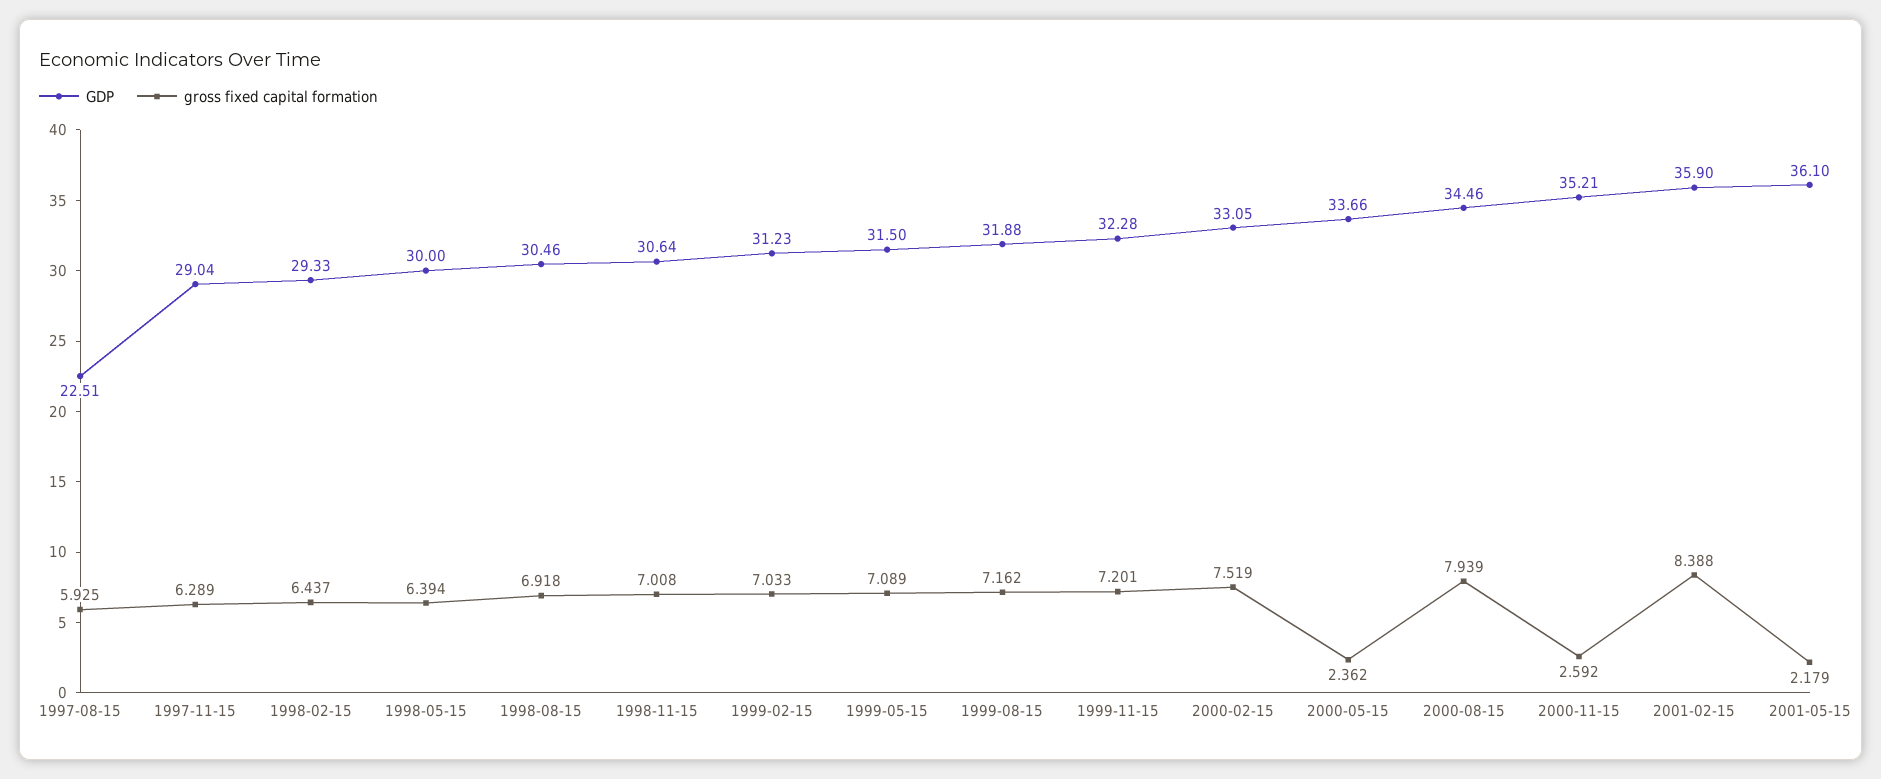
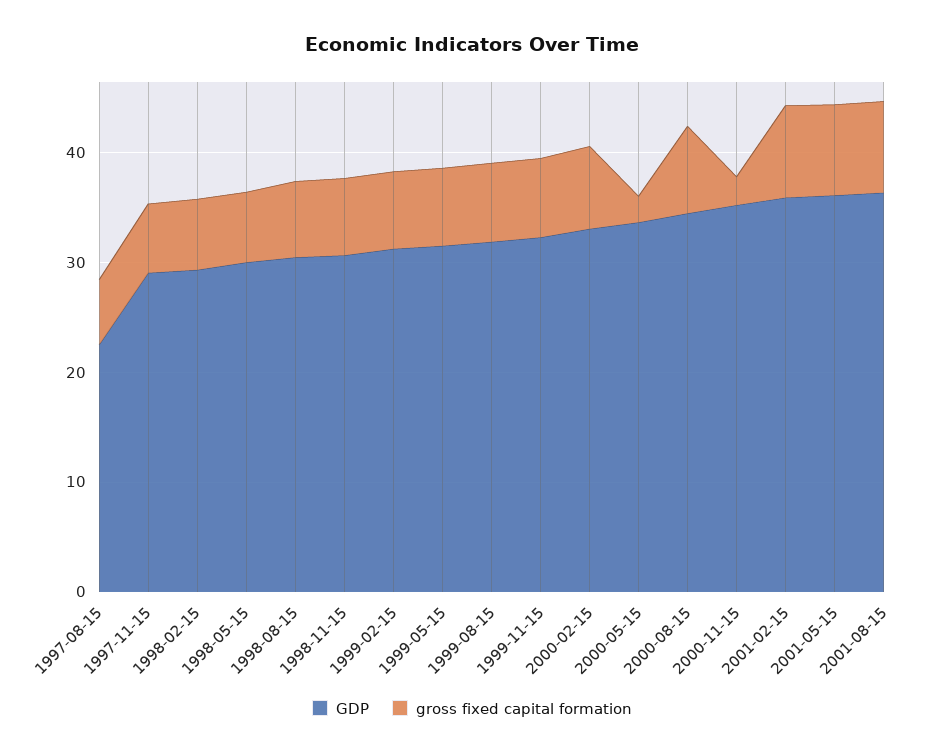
gross fixed capital formation, 2001-05-15: 2.179 -> 8
GDP, 2001-08-15: none -> 36
gross fixed capital formation, 2001-08-15: none -> 8

